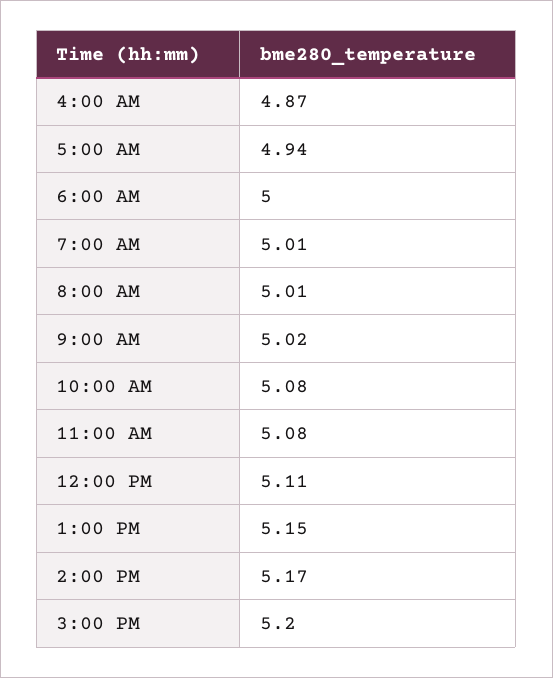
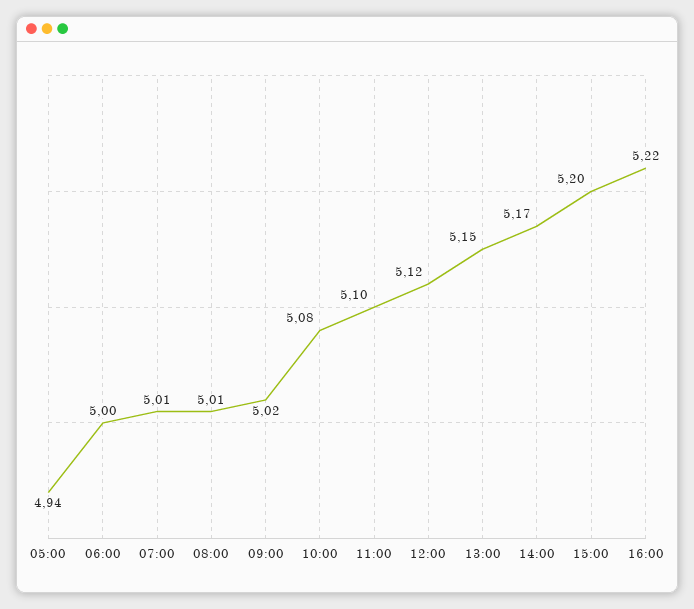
4:00 AM: 4.87 -> none
11:00 AM: 5.08 -> 5.1
12:00 PM: 5.11 -> 5.12
16:00: none -> 5.22

